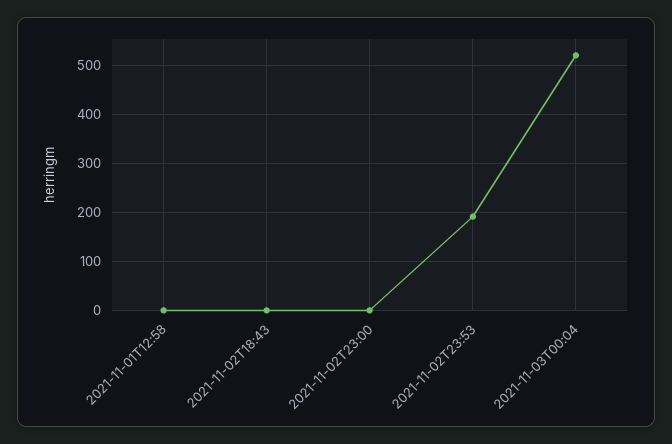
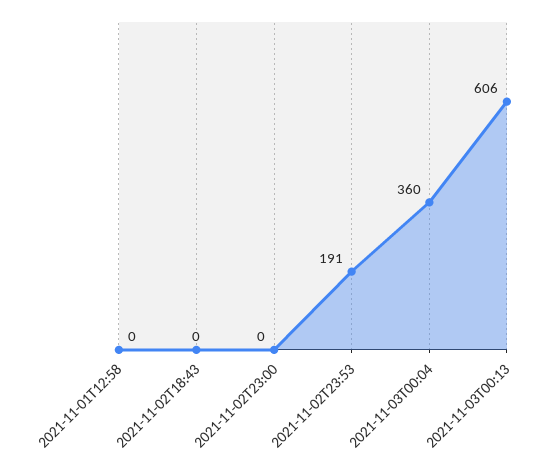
2021-11-03T00:04: 520 -> 360
2021-11-03T00:13: none -> 606

